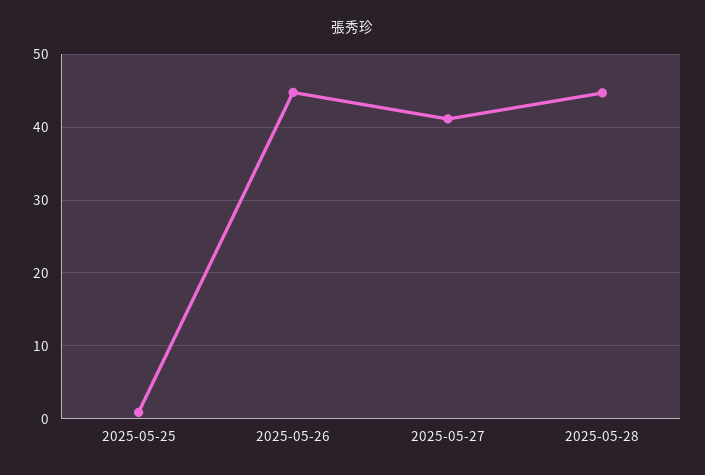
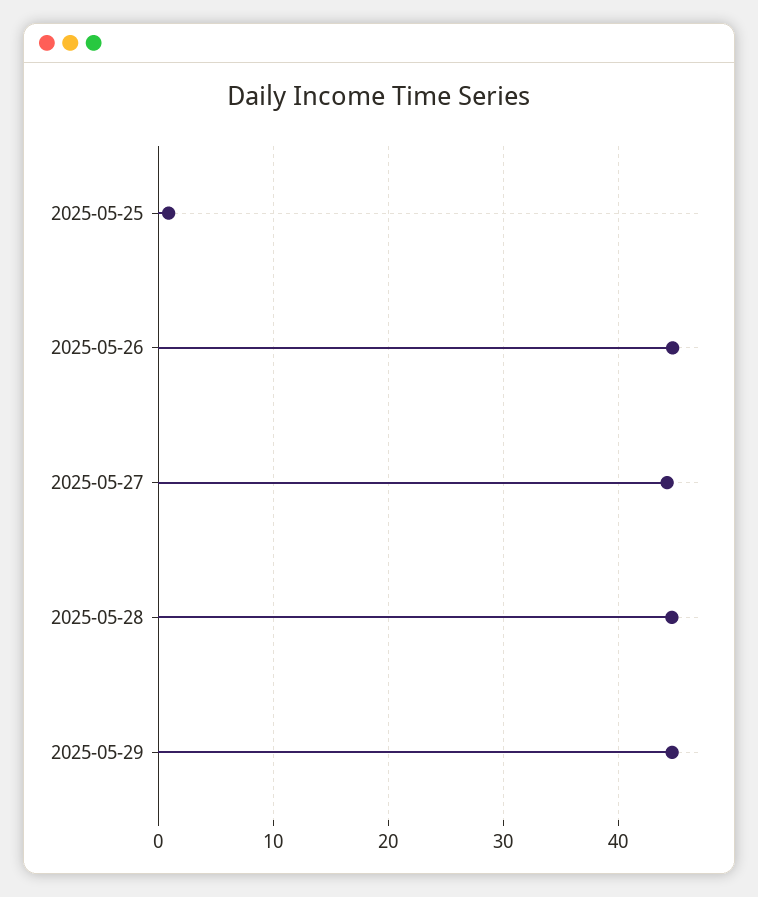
2025-05-27: 41 -> 44
2025-05-29: none -> 45

